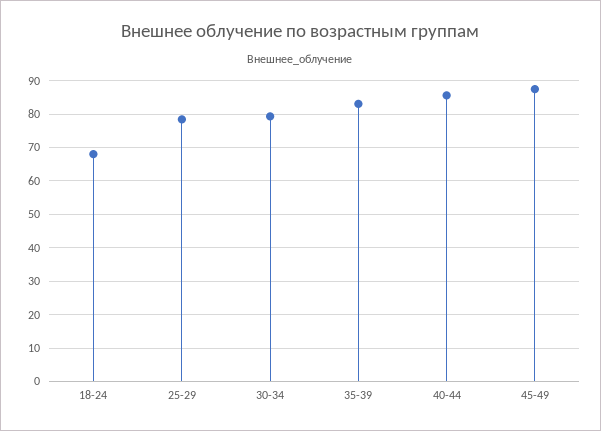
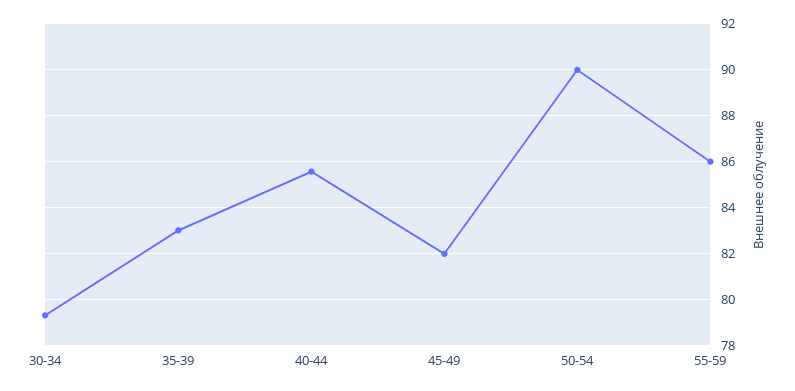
18-24: 68 -> none
25-29: 78 -> none
45-49: 88 -> 82
50-54: none -> 90
55-59: none -> 86

